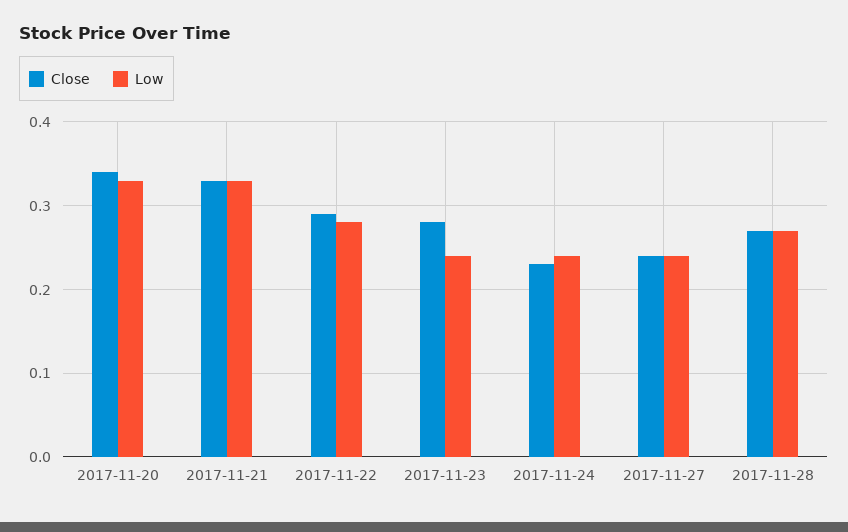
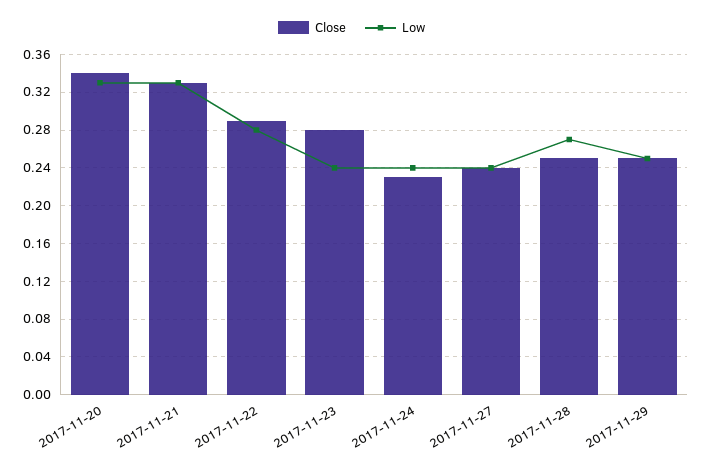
Close, 2017-11-28: 0.27 -> 0.25
Close, 2017-11-29: none -> 0.25
Low, 2017-11-29: none -> 0.25

